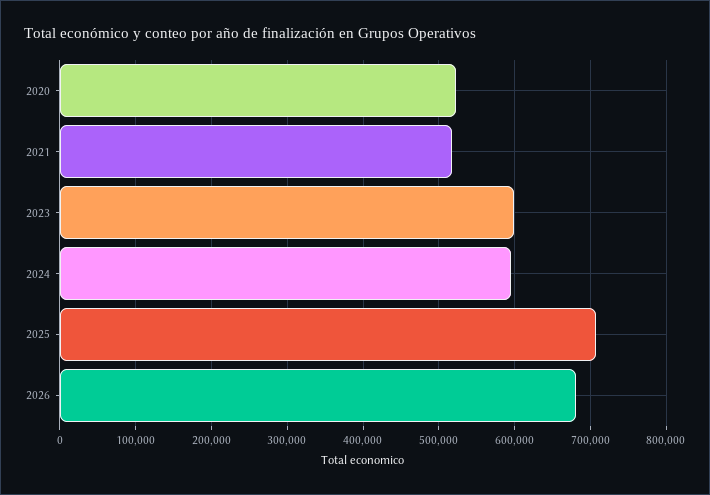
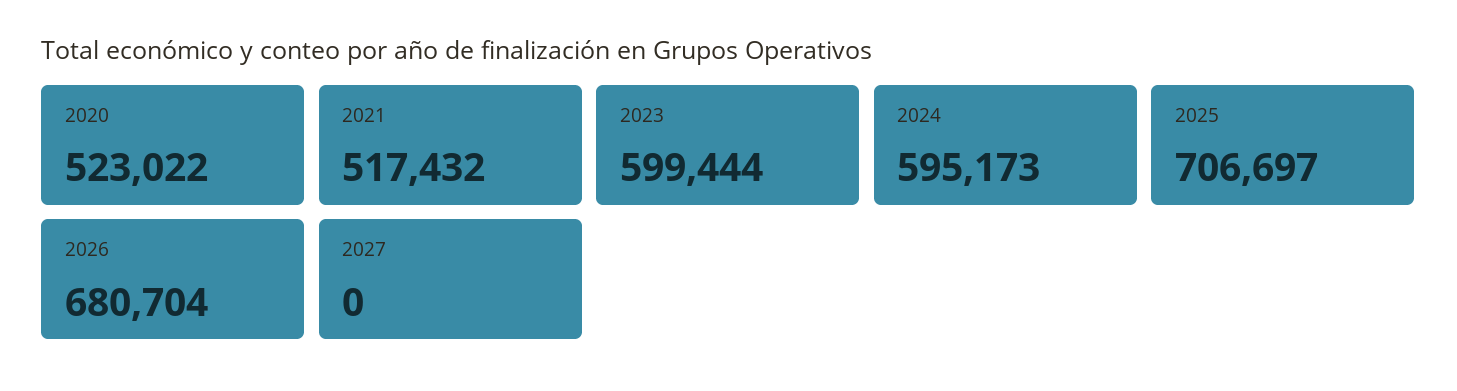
2027: none -> 0

